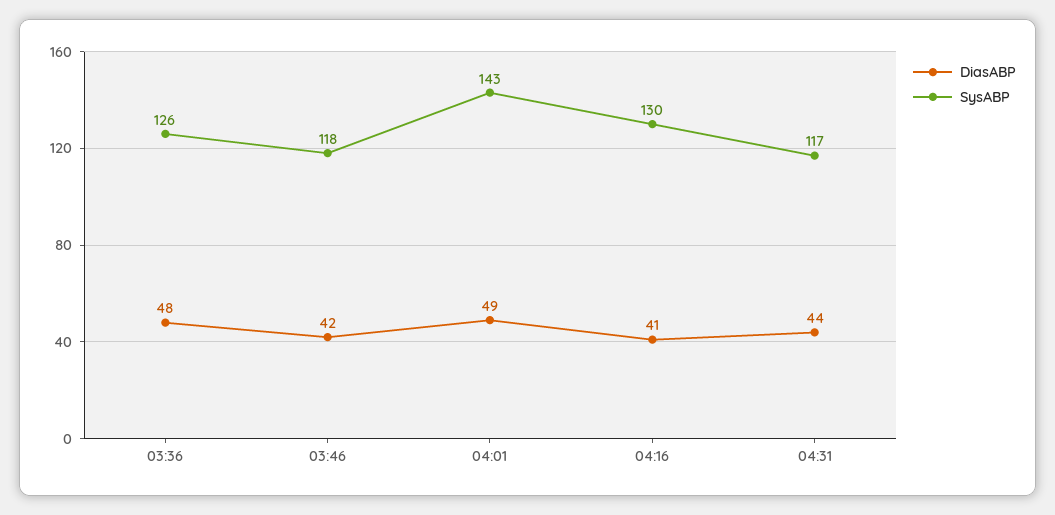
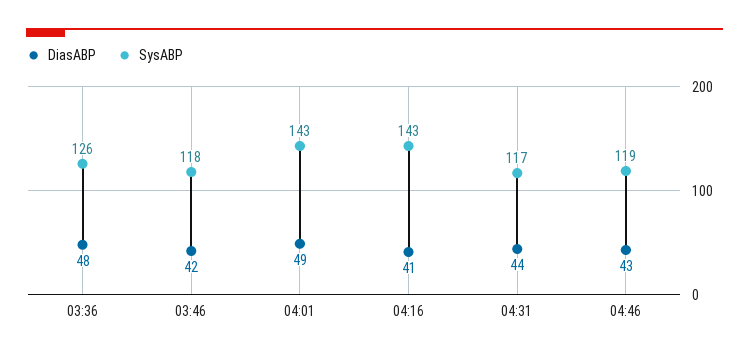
SysABP, 04:16: 130 -> 143
DiasABP, 04:46: none -> 43
SysABP, 04:46: none -> 119

